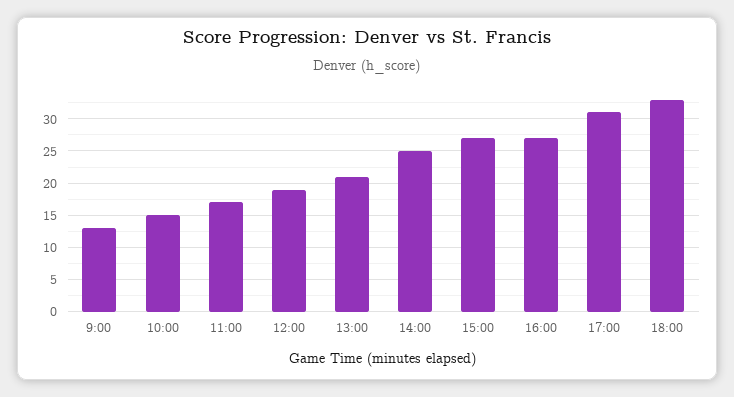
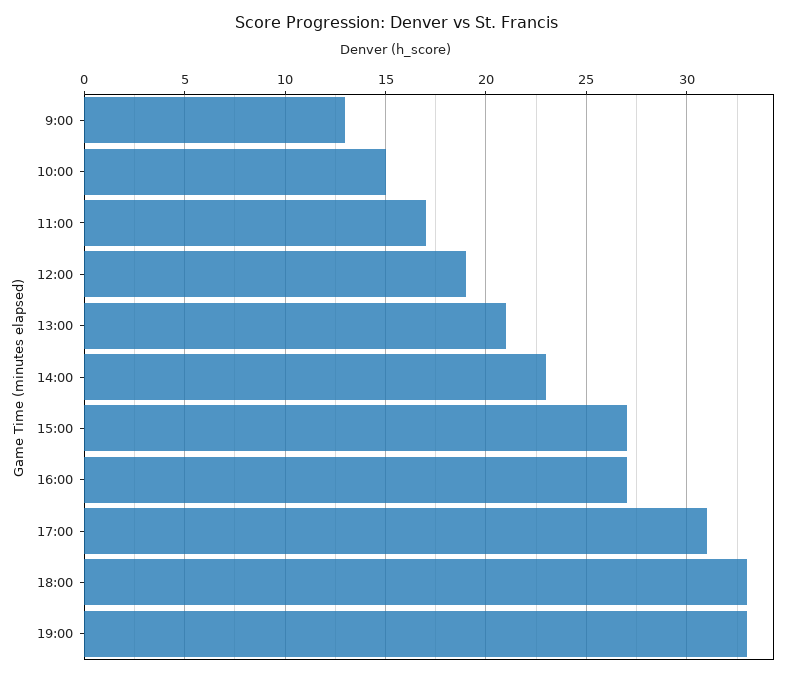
14:00: 25 -> 23
19:00: none -> 33

